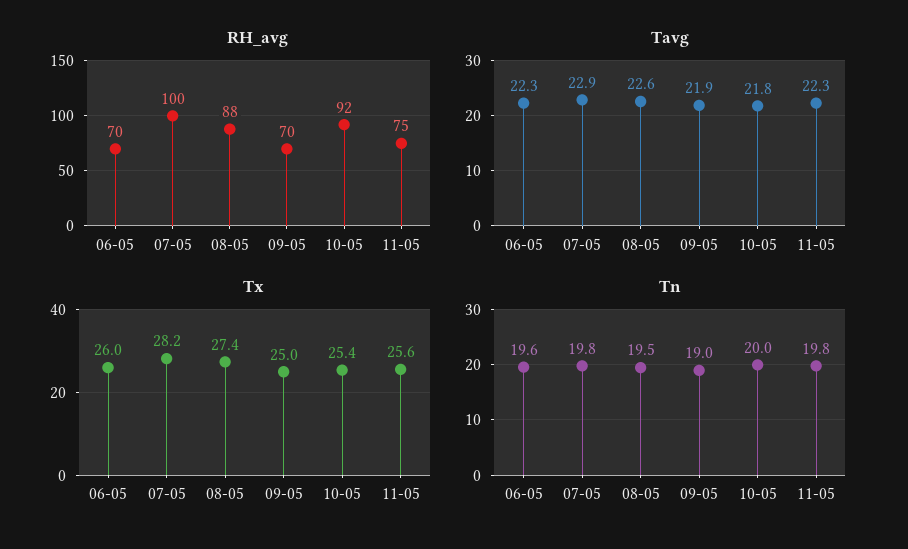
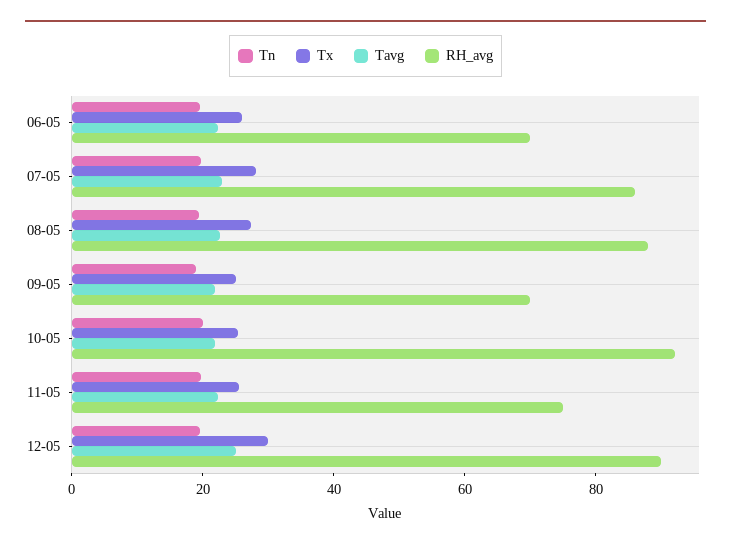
RH_avg, 07-05: 100 -> 85
Tn, 12-05: none -> 20
Tx, 12-05: none -> 30
Tavg, 12-05: none -> 25
RH_avg, 12-05: none -> 90

